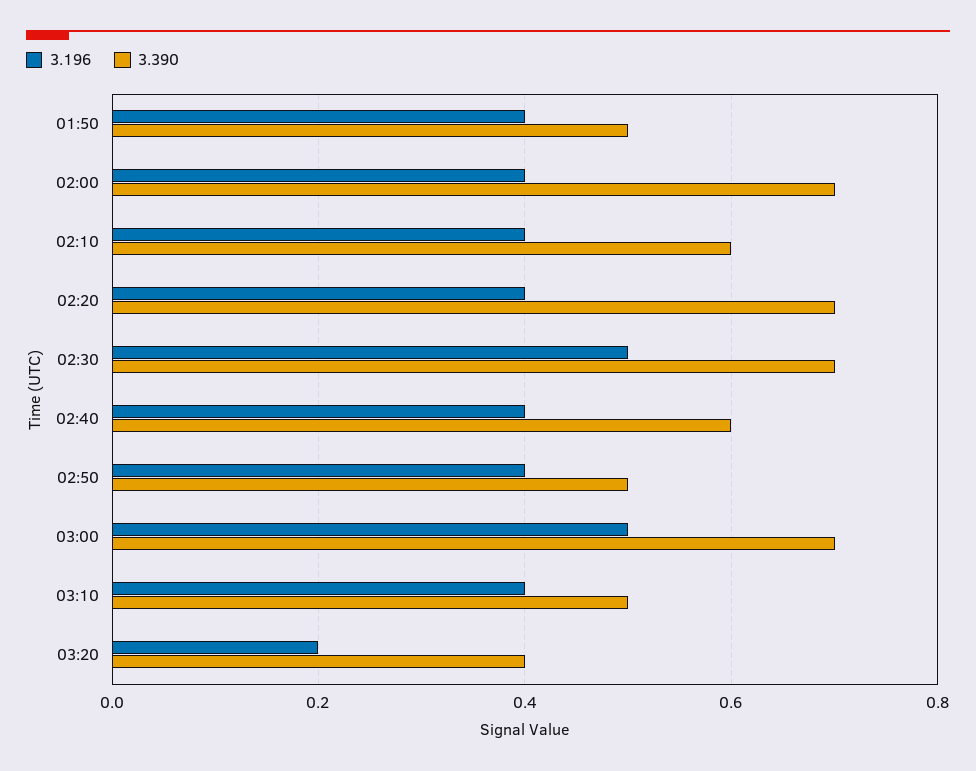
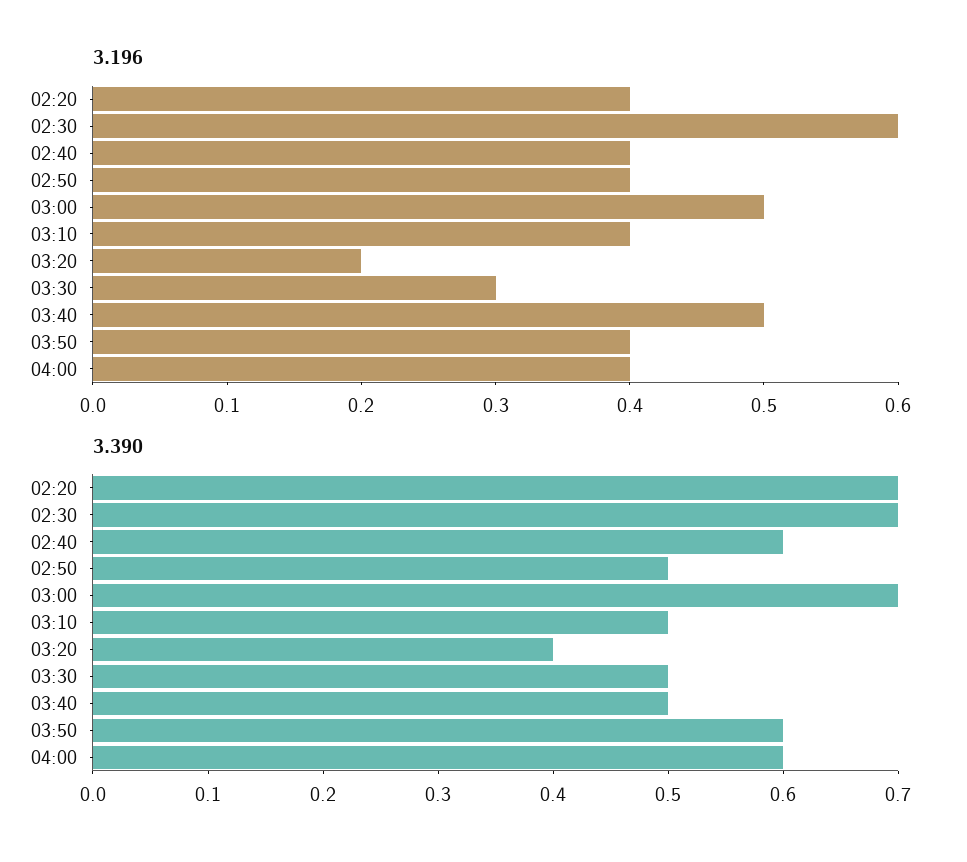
3.196, 01:50: 0.4 -> none
3.390, 01:50: 0.5 -> none
3.196, 02:00: 0.4 -> none
3.390, 02:00: 0.7 -> none
3.196, 02:10: 0.4 -> none
3.390, 02:10: 0.6 -> none
3.196, 02:30: 0.5 -> 0.6
3.196, 03:30: none -> 0.3
3.196, 03:40: none -> 0.5
3.196, 03:50: none -> 0.4
3.196, 04:00: none -> 0.4
3.390, 03:30: none -> 0.5
3.390, 03:40: none -> 0.5
3.390, 03:50: none -> 0.6
3.390, 04:00: none -> 0.6

